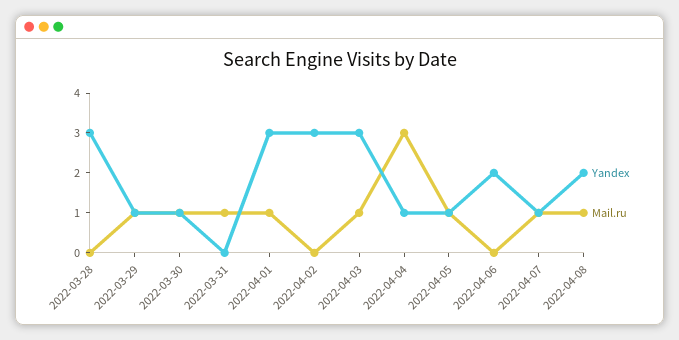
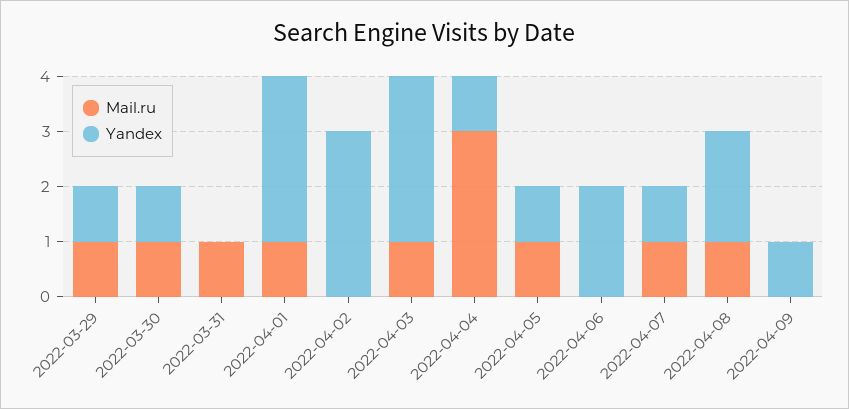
Yandex, 2022-03-28: 3 -> none
Mail.ru, 2022-03-28: 0 -> none
Mail.ru, 2022-04-09: none -> 0
Yandex, 2022-04-09: none -> 1

